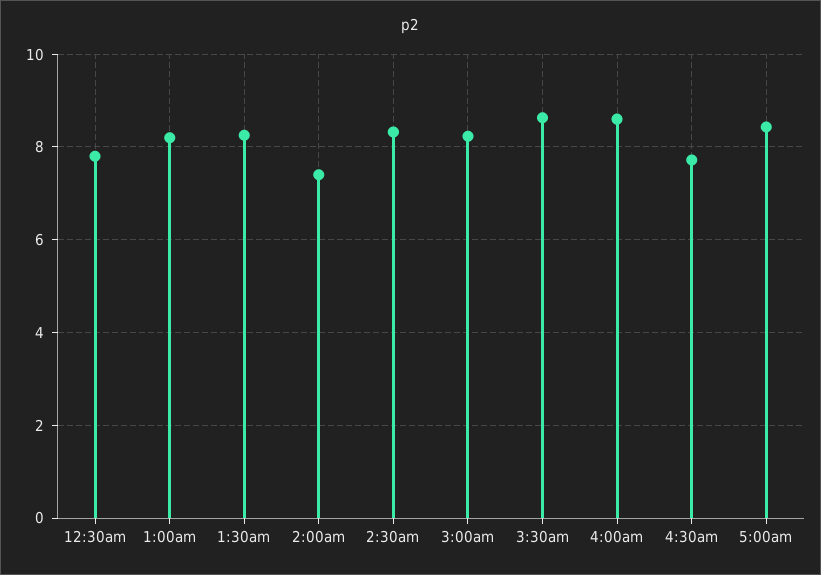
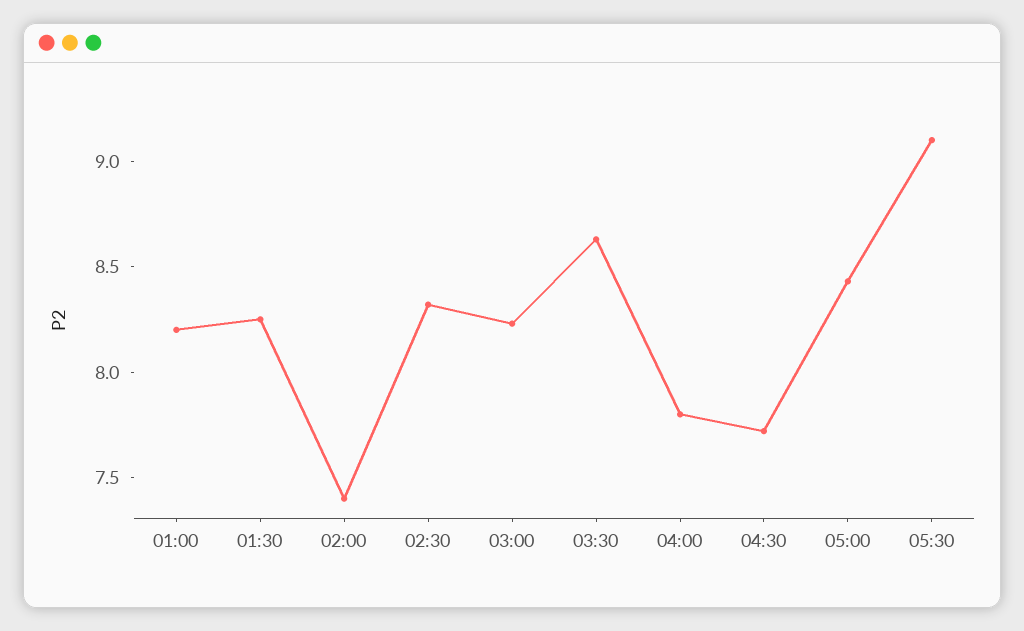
12:30am: 7.8 -> none
4:00am: 8.6 -> 7.8
05:30: none -> 9.1

